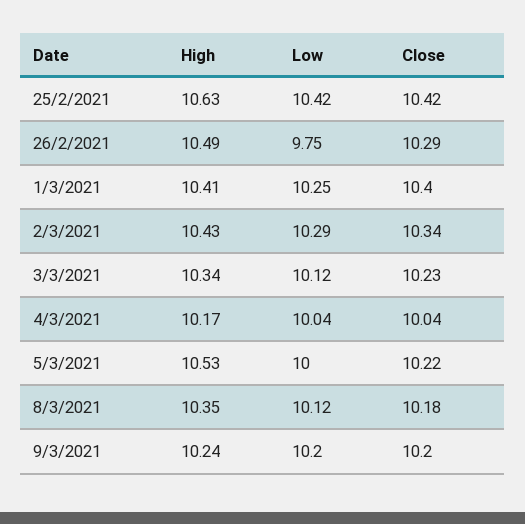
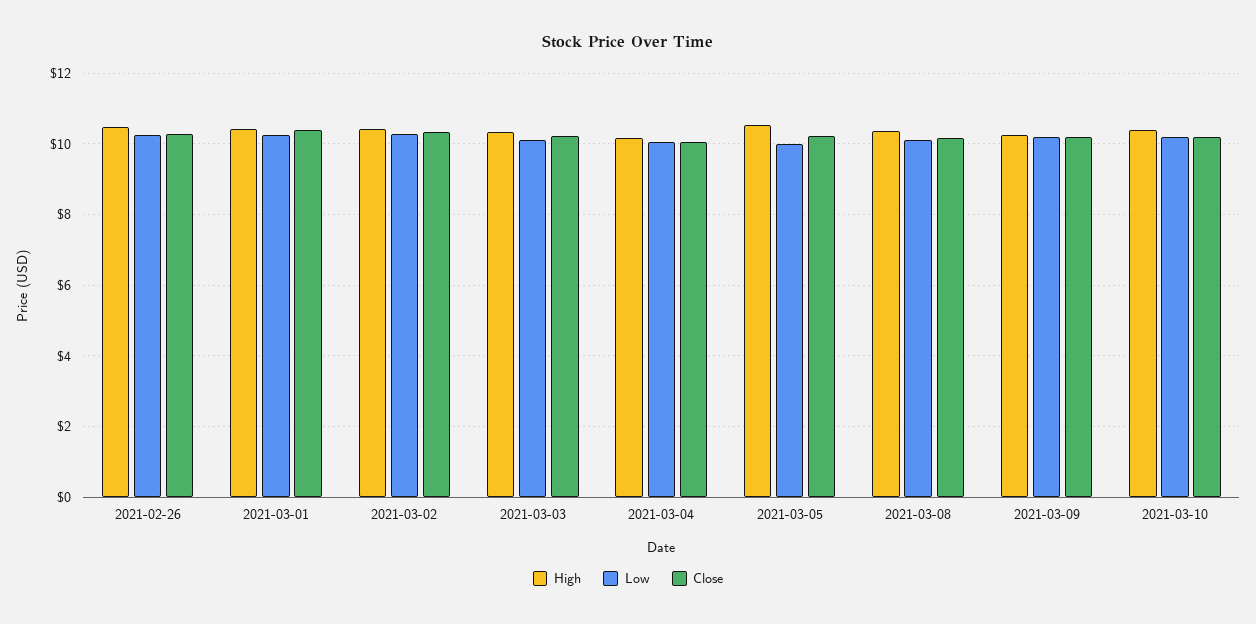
High, 25/2/2021: 10.63 -> none
Low, 25/2/2021: 10.42 -> none
Close, 25/2/2021: 10.42 -> none
Low, 26/2/2021: 9.75 -> 10.2
High, 2021-03-10: none -> 10.4
Low, 2021-03-10: none -> 10.2
Close, 2021-03-10: none -> 10.2

